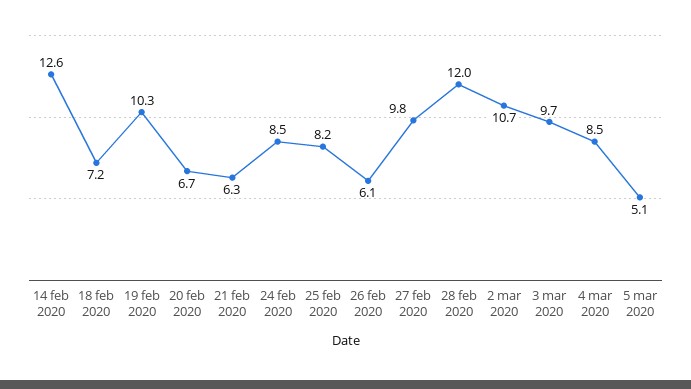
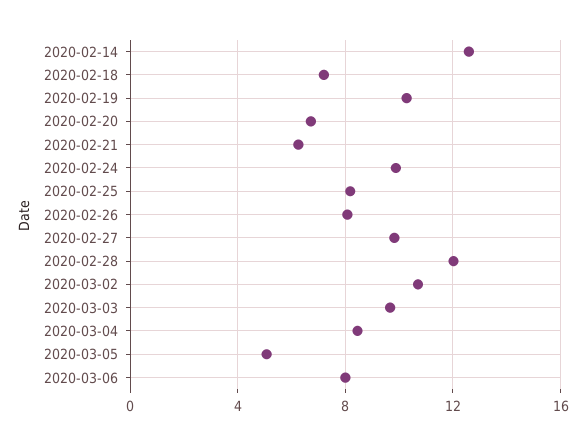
24 feb 2020: 8.5 -> 10
26 feb 2020: 6.1 -> 8
2020-03-06: none -> 8

